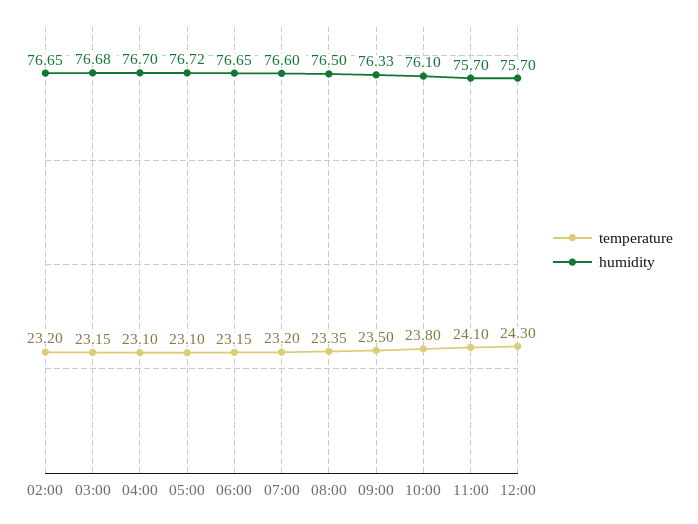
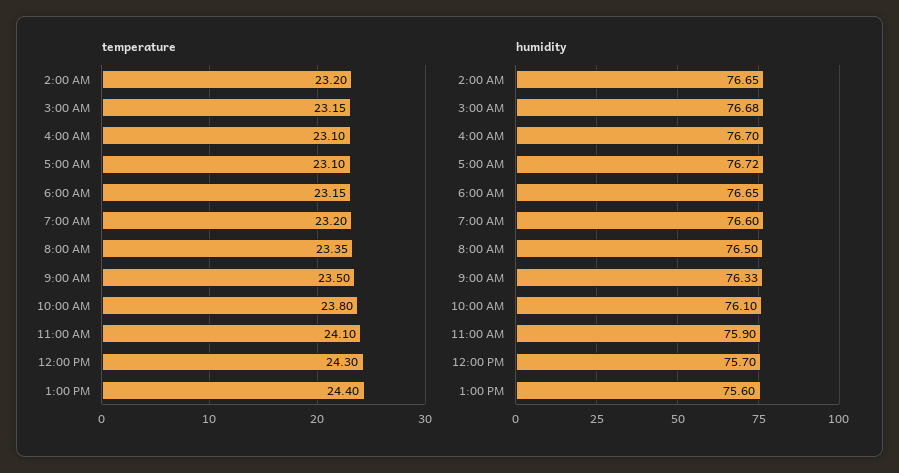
humidity, 11:00: 75.7 -> 75.9
temperature, 1:00 PM: none -> 24.4
humidity, 1:00 PM: none -> 75.6

